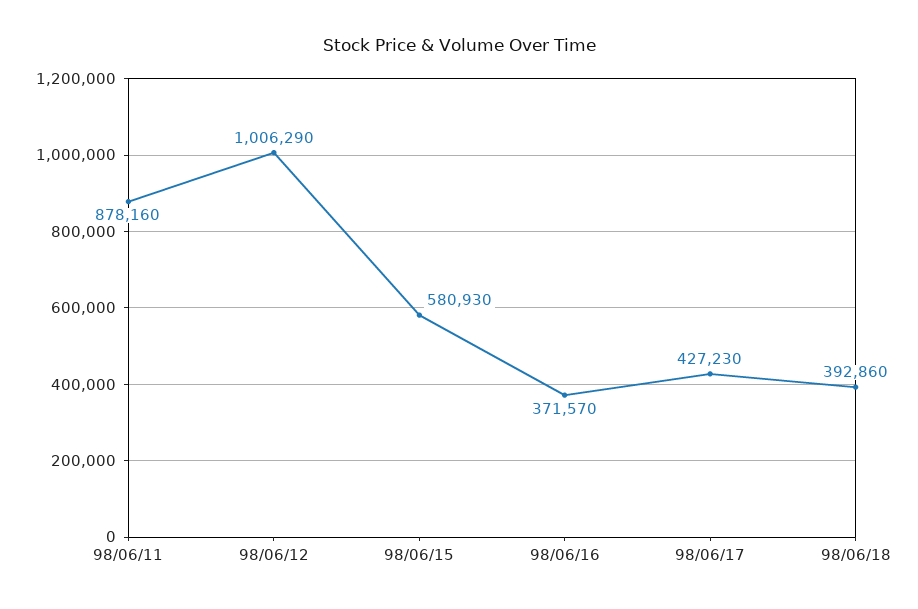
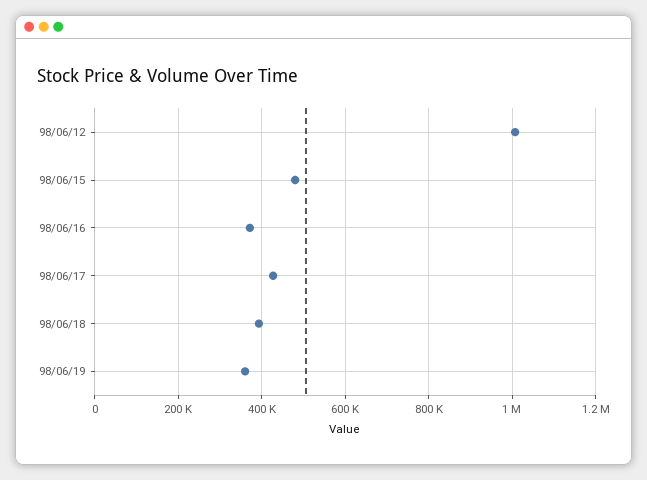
98/06/11: 878160 -> none
98/06/15: 580930 -> 480000
98/06/19: none -> 360000

